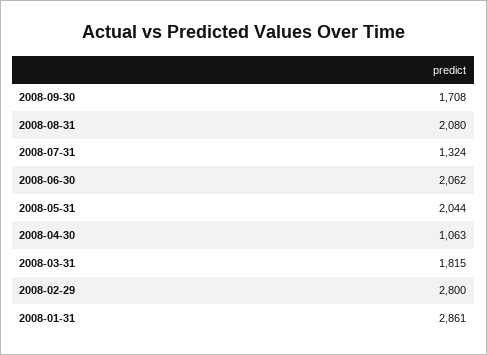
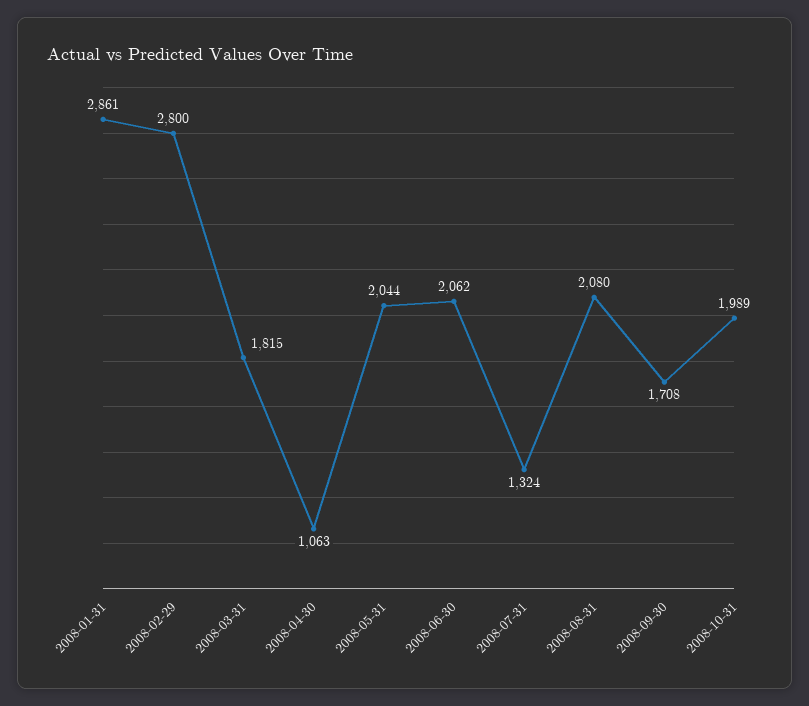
2008-10-31: none -> 1989

